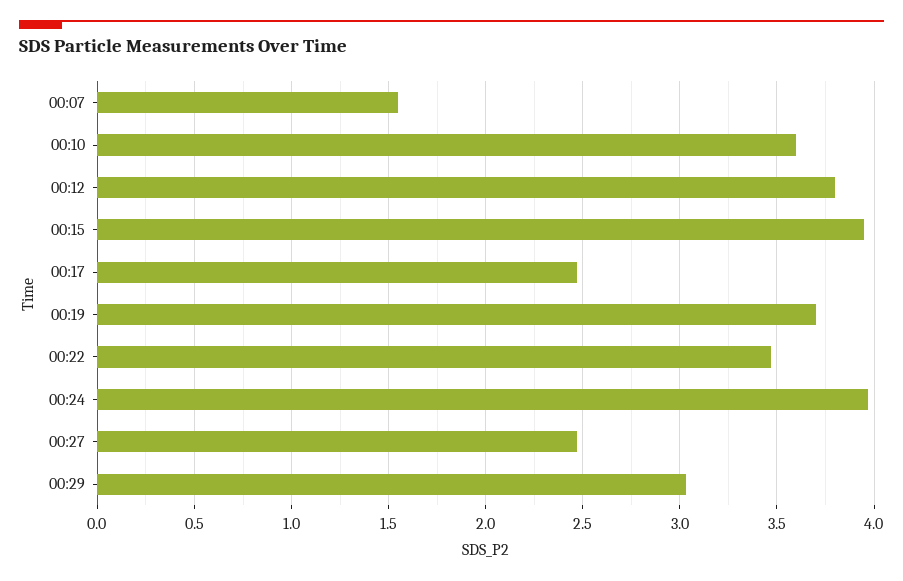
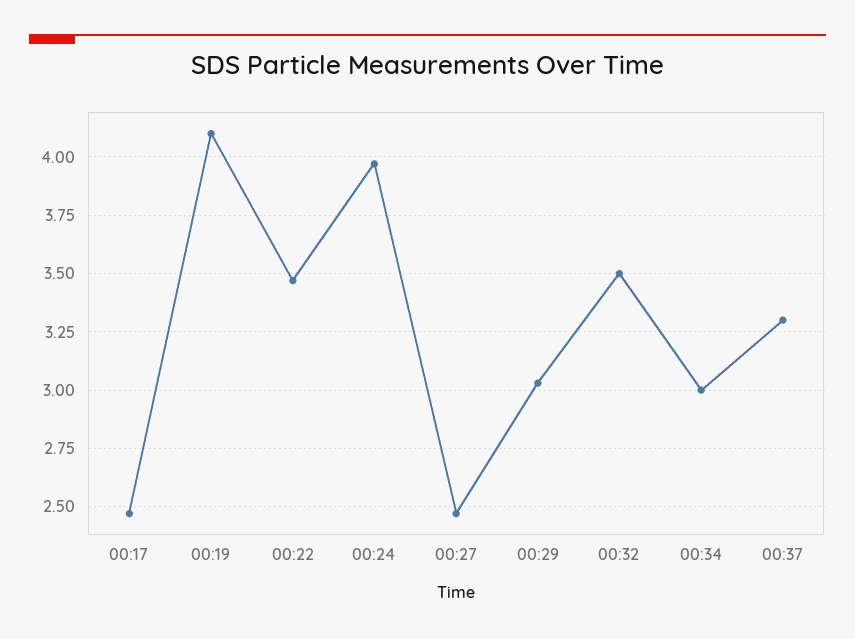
00:07: 1.55 -> none
00:10: 3.6 -> none
00:12: 3.8 -> none
00:15: 3.95 -> none
00:19: 3.7 -> 4.1
00:32: none -> 3.5
00:34: none -> 3
00:37: none -> 3.3

